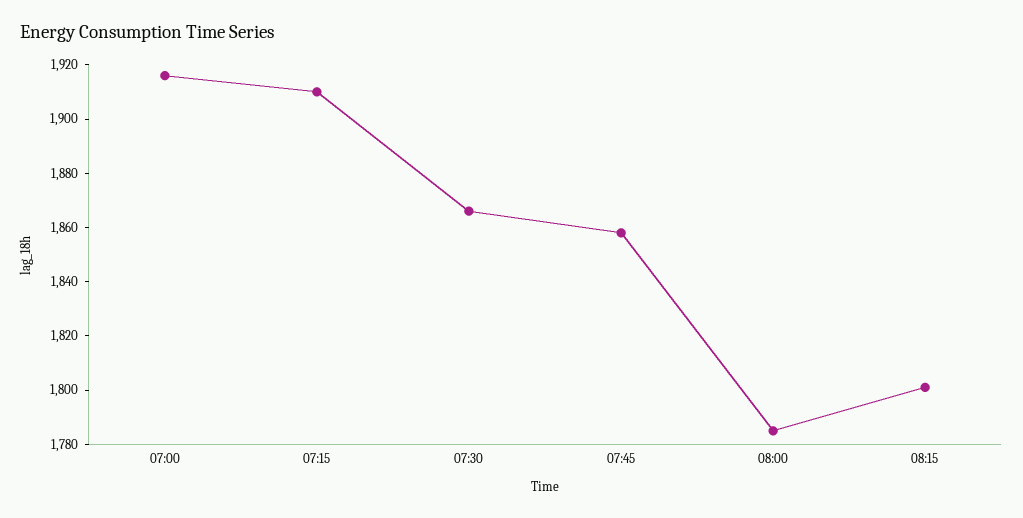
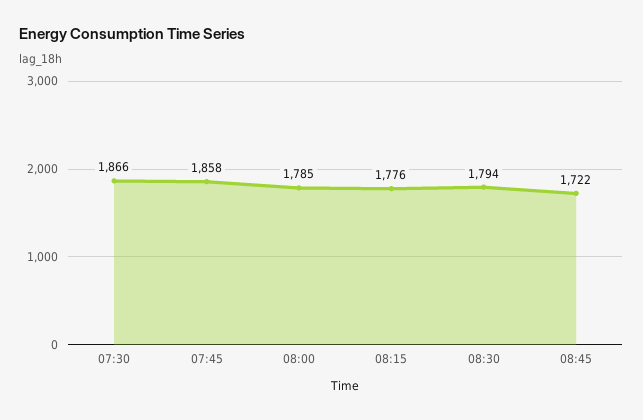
07:00: 1915 -> none
07:15: 1910 -> none
08:15: 1800 -> 1776
08:30: none -> 1794
08:45: none -> 1722

